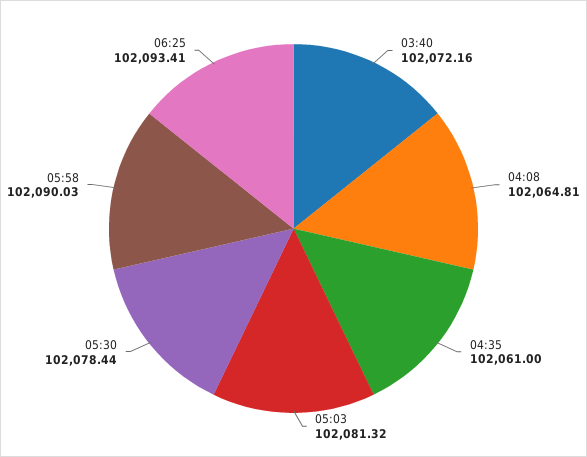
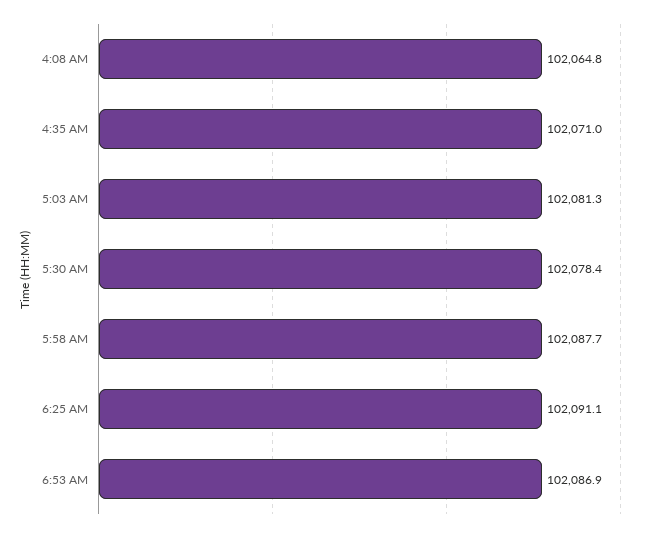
03:40: 102072.16 -> none
04:35: 102061 -> 102071
05:58: 102090.03 -> 102087.7
06:25: 102093.41 -> 102091.1
6:53 AM: none -> 102086.9

